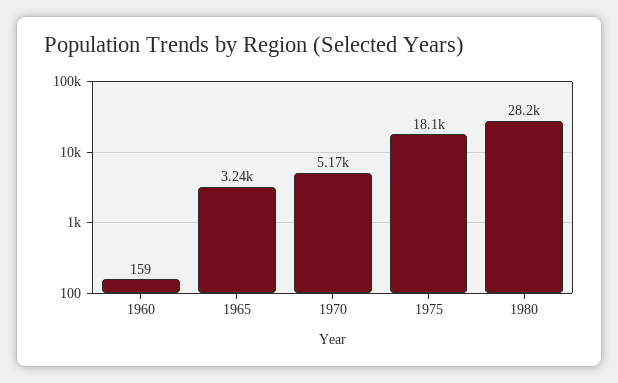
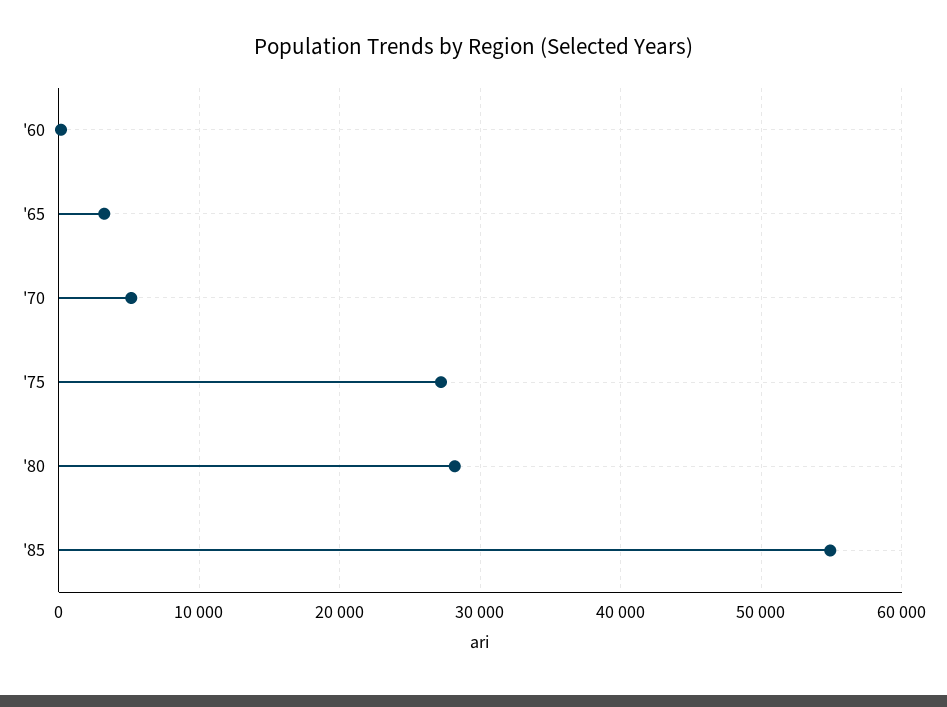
1975: 18100 -> 27000
'85: none -> 55000

